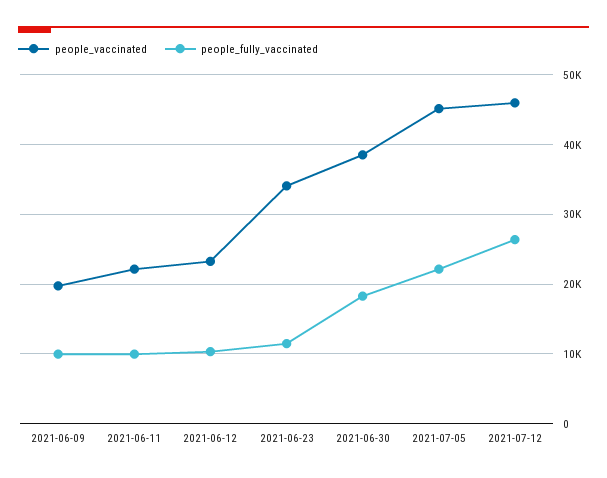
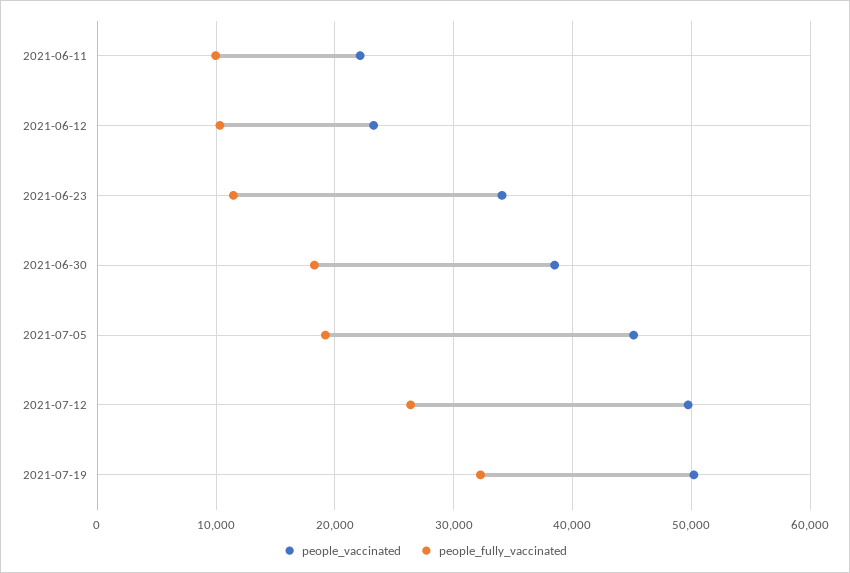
people_vaccinated, 2021-06-09: 20000 -> none
people_fully_vaccinated, 2021-06-09: 10000 -> none
people_fully_vaccinated, 2021-07-05: 22000 -> 19000
people_vaccinated, 2021-07-12: 46000 -> 50000
people_vaccinated, 2021-07-19: none -> 50000
people_fully_vaccinated, 2021-07-19: none -> 32000

